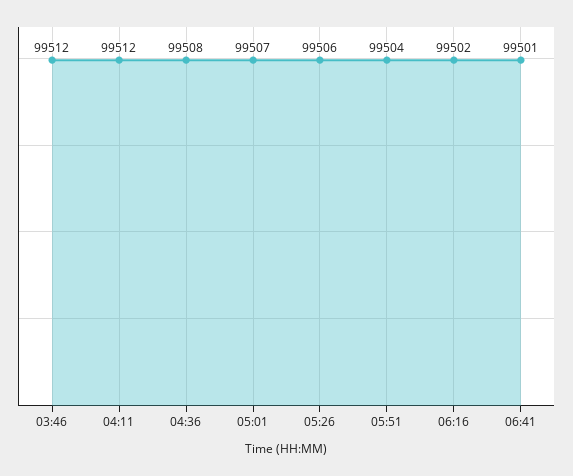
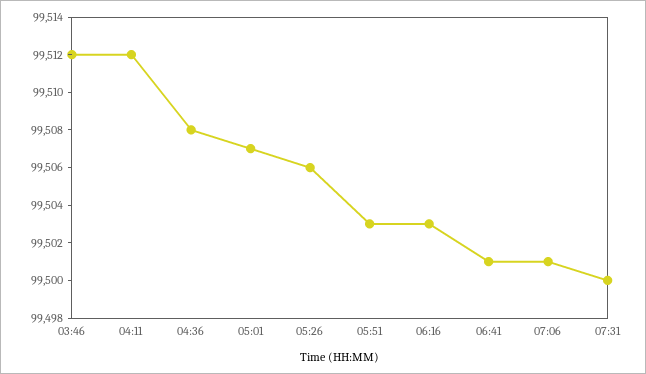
05:51: 99504 -> 99503
06:16: 99502 -> 99503
07:06: none -> 99501
07:31: none -> 99500

